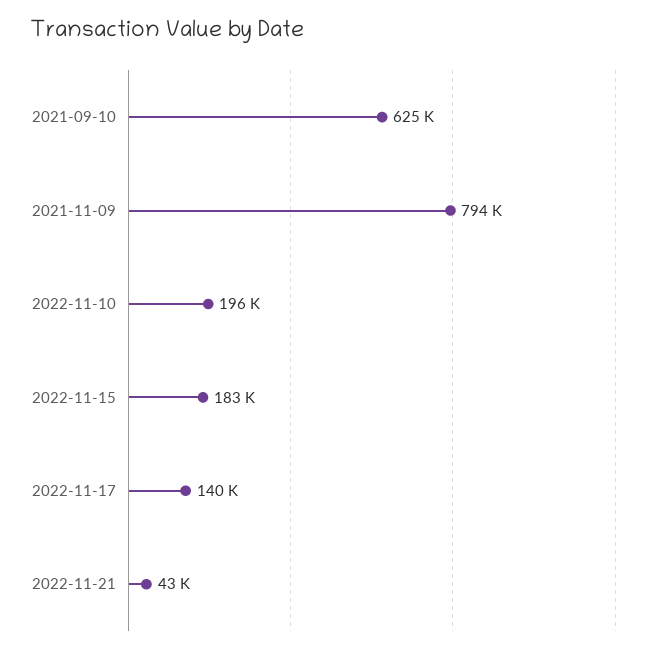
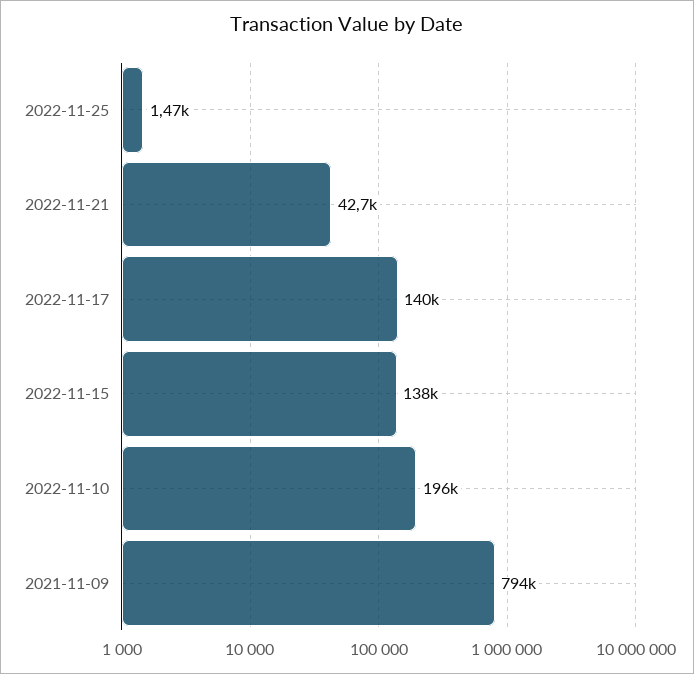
2021-09-10: 625000 -> none
2022-11-15: 183000 -> 138000
2022-11-25: none -> 1470

